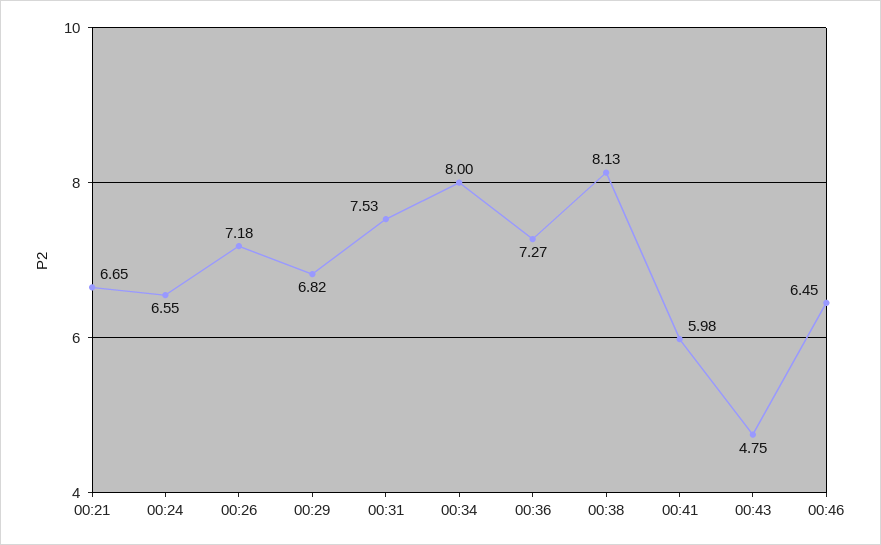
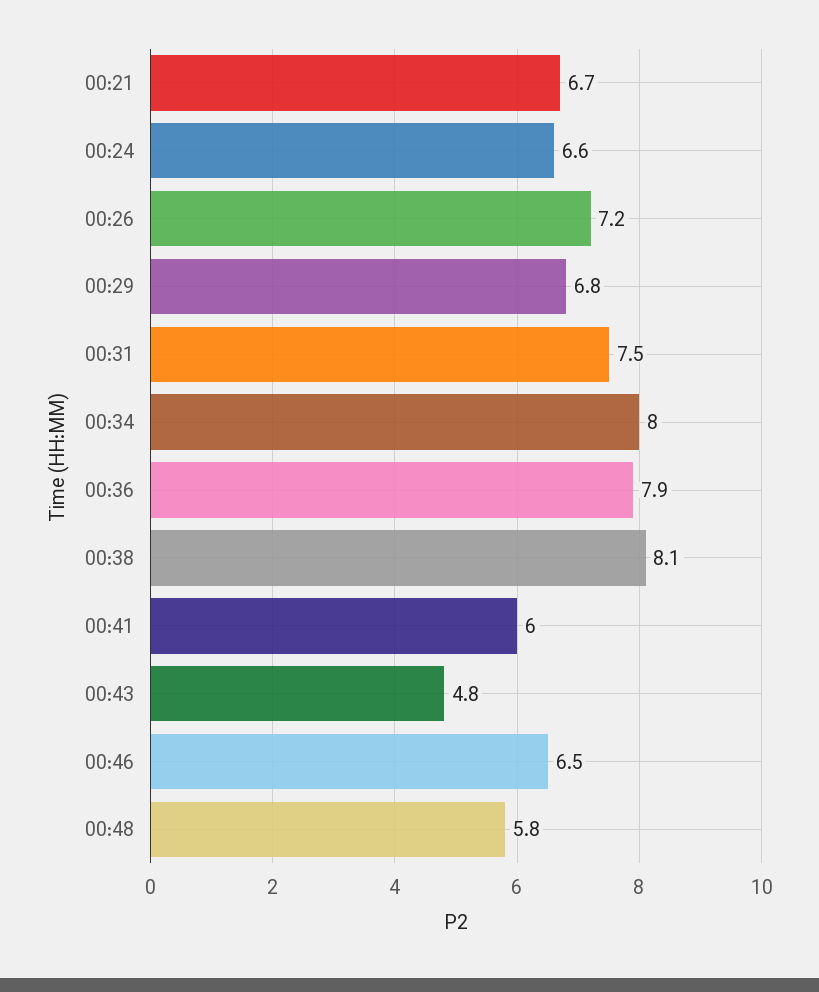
00:36: 7.27 -> 7.9
00:48: none -> 5.8

